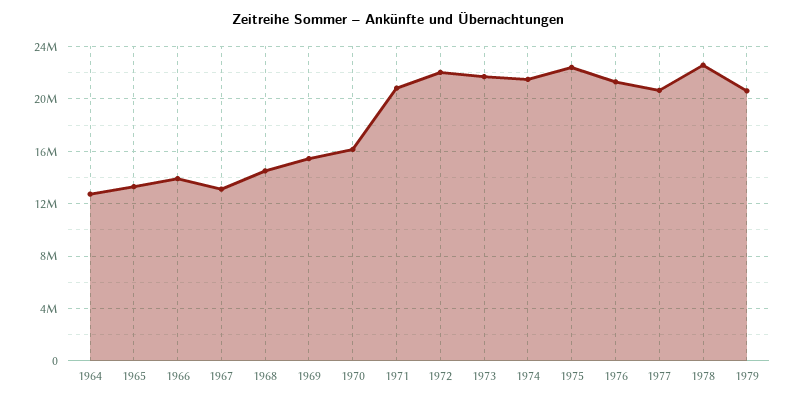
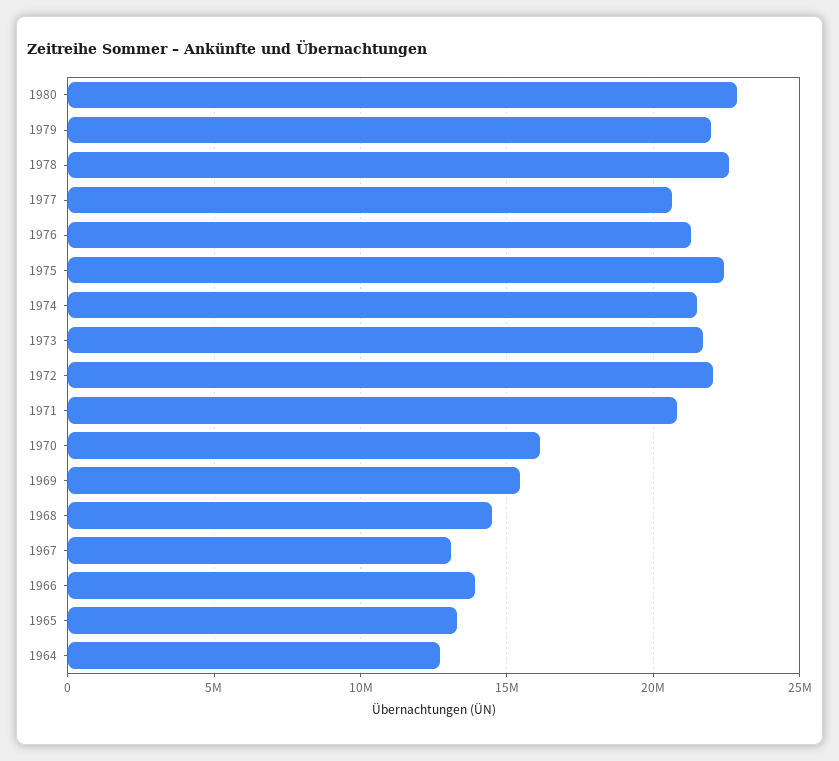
1979: 20500000 -> 22000000
1980: none -> 23000000

